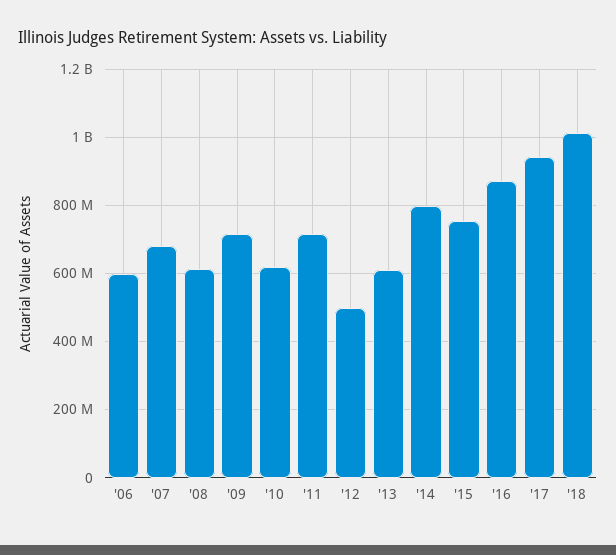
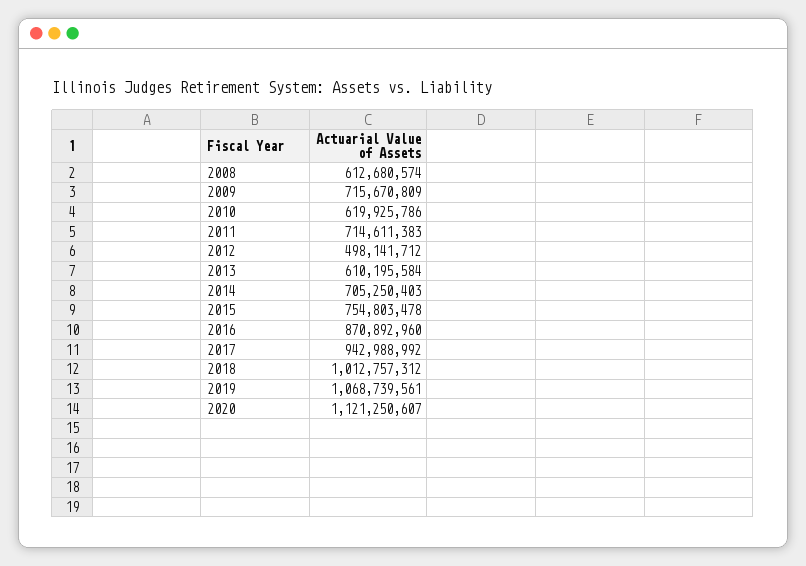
'06: 600000000 -> none
'07: 680000000 -> none
'14: 800000000 -> 705250403
2019: none -> 1068739561
2020: none -> 1121250607

